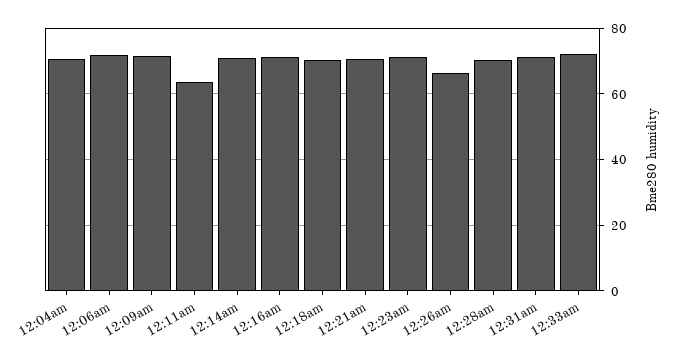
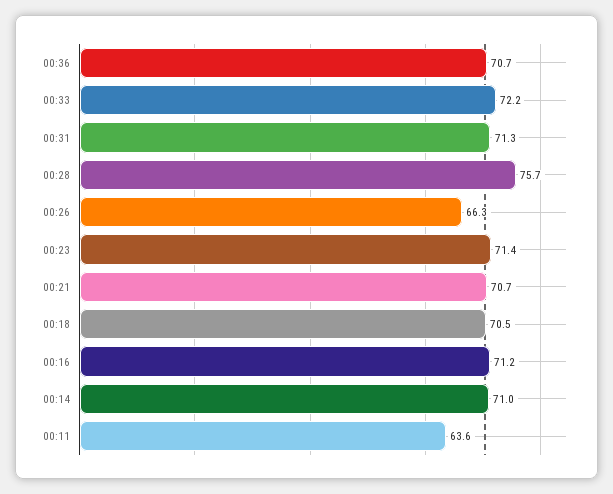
12:04am: 70 -> none
12:06am: 72 -> none
12:09am: 72 -> none
12:28am: 70 -> 75.7
00:36: none -> 70.7

